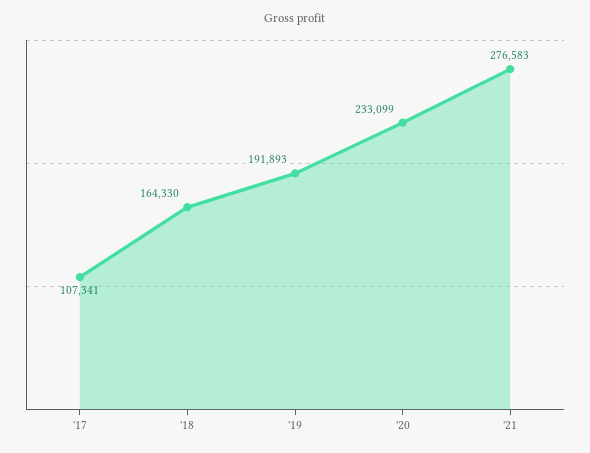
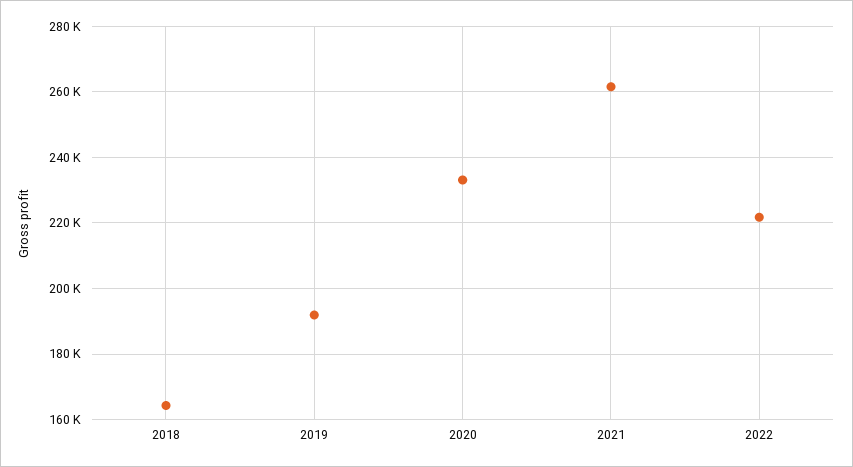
'17: 107341 -> none
'21: 276583 -> 262000
2022: none -> 222000

